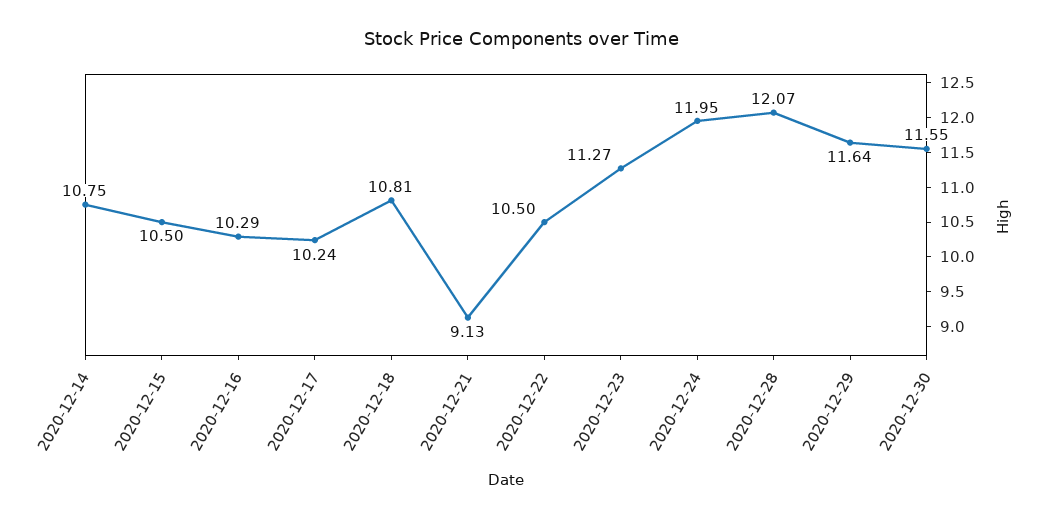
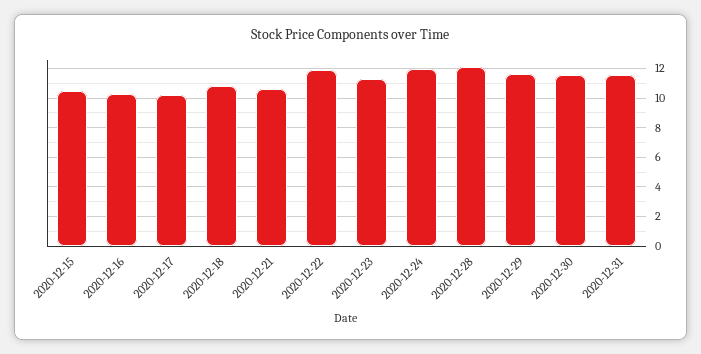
2020-12-14: 10.75 -> none
2020-12-21: 9.13 -> 10.5
2020-12-22: 10.5 -> 12
2020-12-31: none -> 11.5

